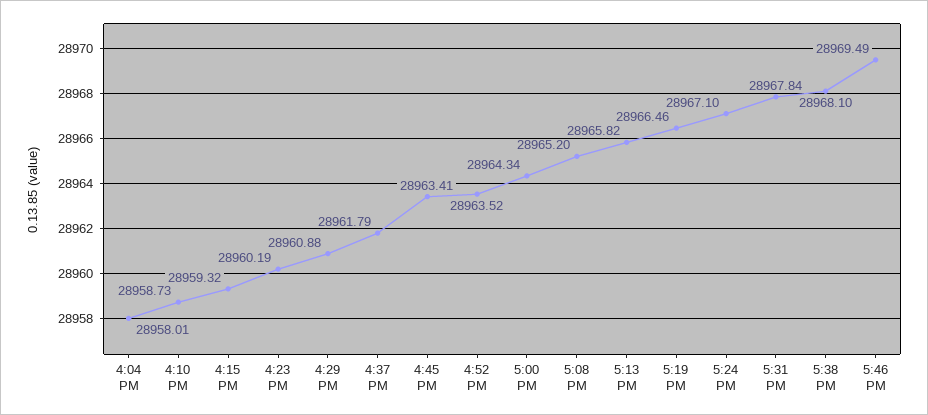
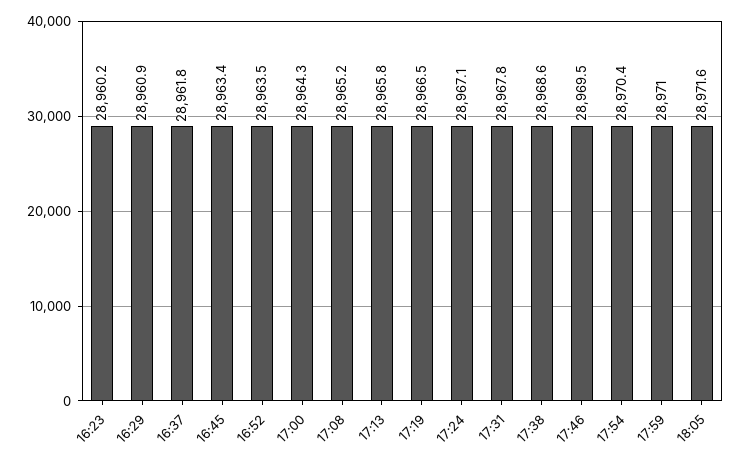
4:04 PM: 28958.01 -> none
4:10 PM: 28958.73 -> none
4:15 PM: 28959.32 -> none
5:38 PM: 28968.1 -> 28968.6
17:54: none -> 28970.4
17:59: none -> 28971
18:05: none -> 28971.6

